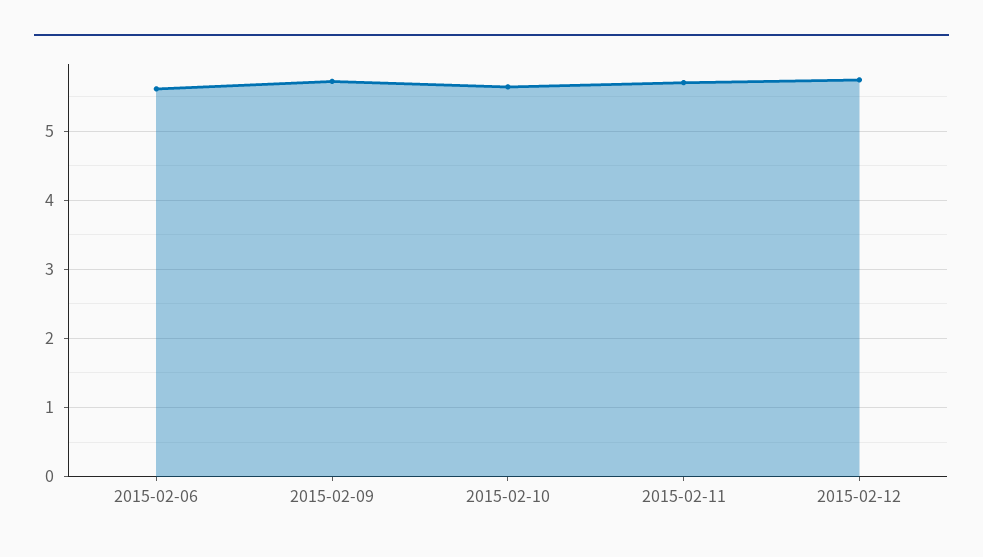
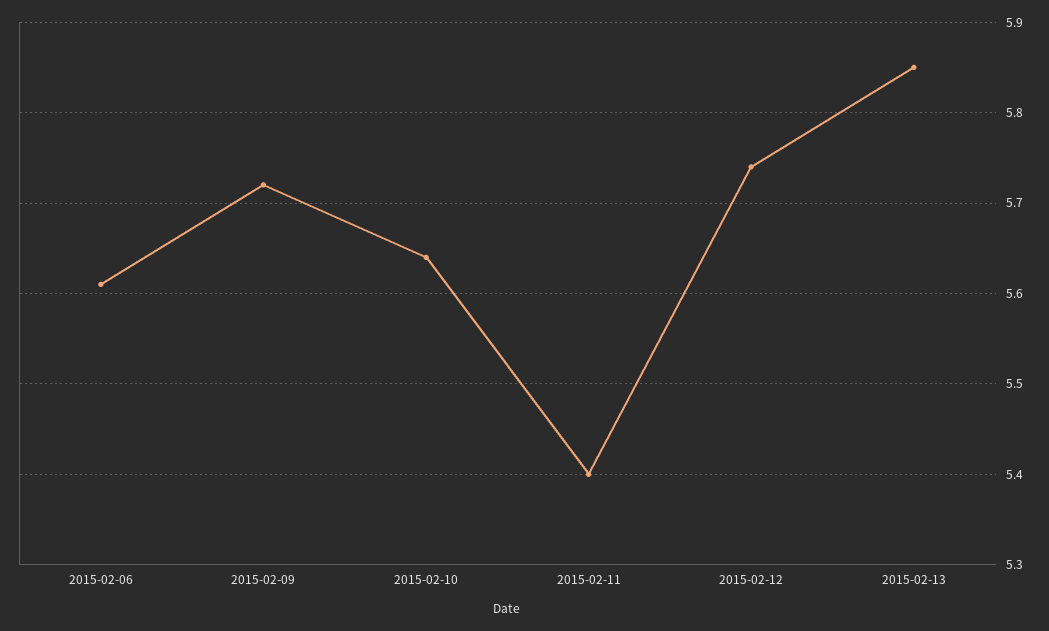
2015-02-11: 5.7 -> 5.4
2015-02-13: none -> 5.85

